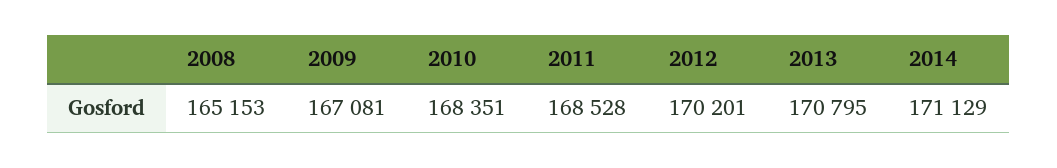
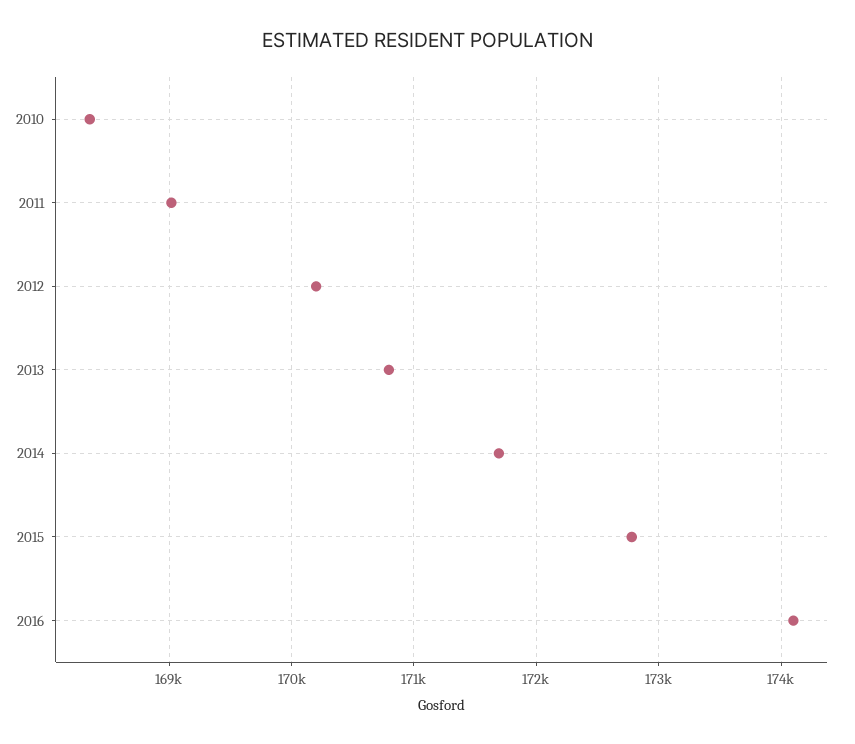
2008: 165153 -> none
2009: 167081 -> none
2011: 168528 -> 169000
2014: 171129 -> 171700
2015: none -> 172800
2016: none -> 174100

